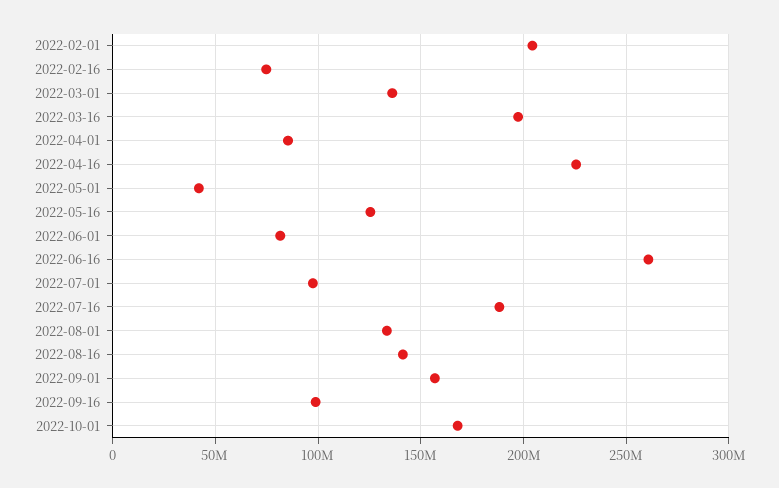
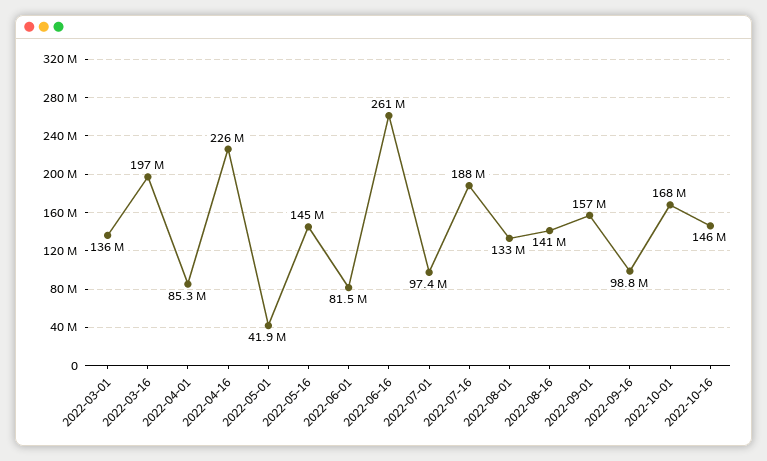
2022-02-01: 205000000 -> none
2022-02-16: 75000000 -> none
2022-05-16: 125000000 -> 145000000
2022-10-16: none -> 146000000

